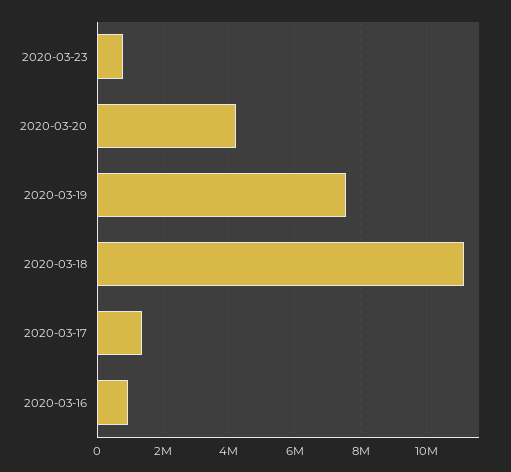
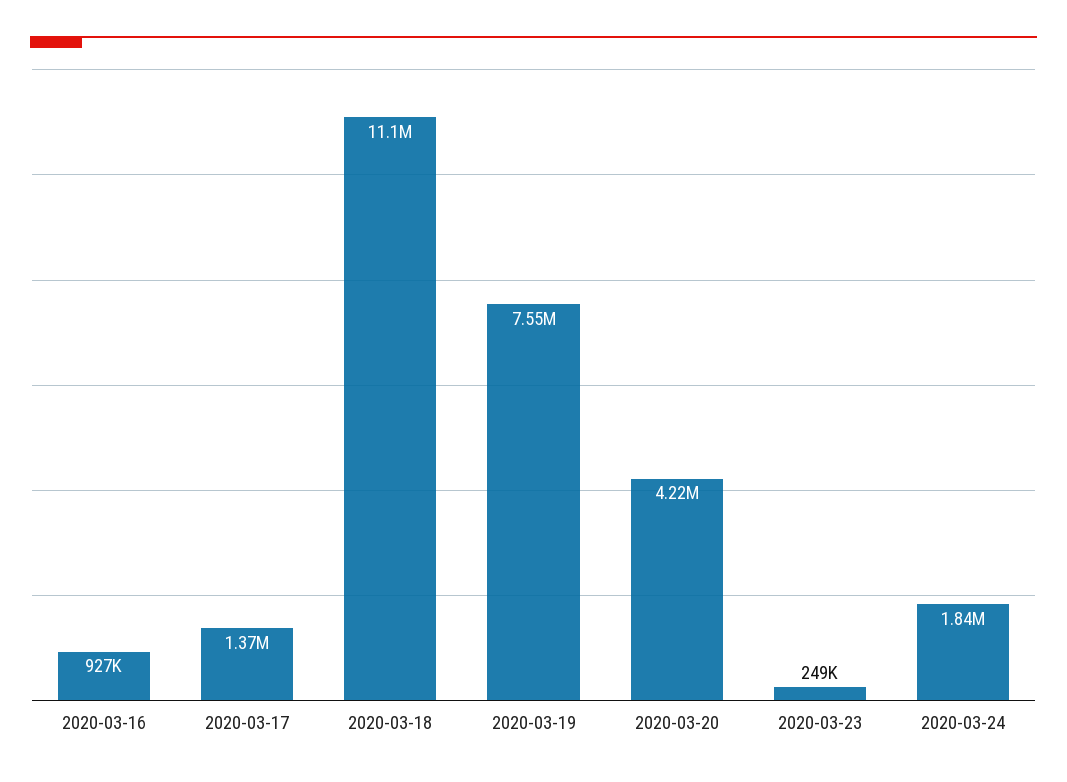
2020-03-23: 800000 -> 249000
2020-03-24: none -> 1840000

